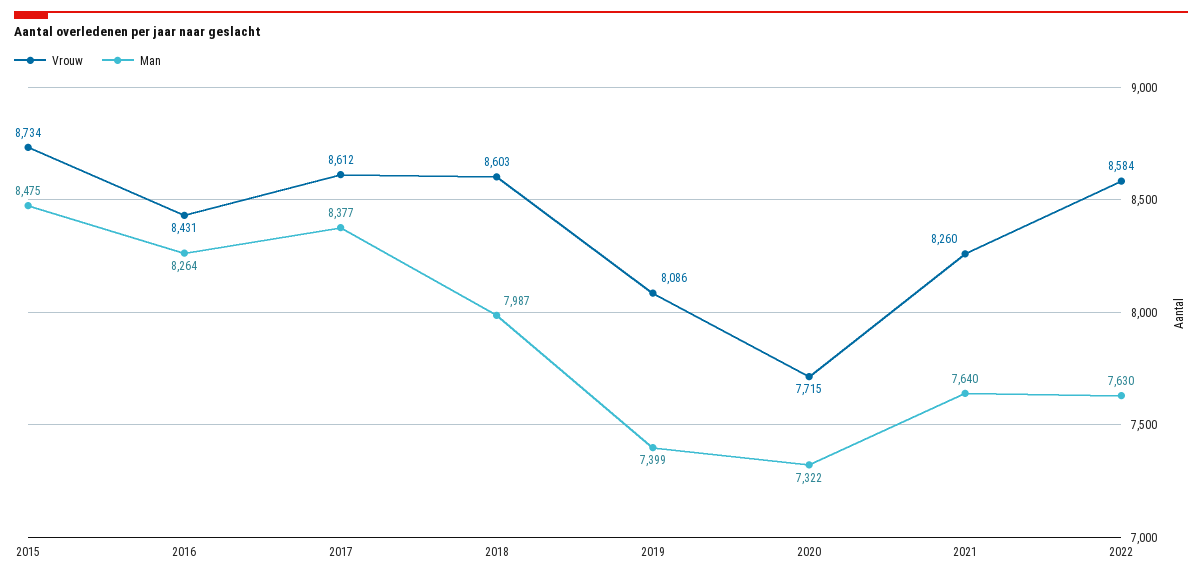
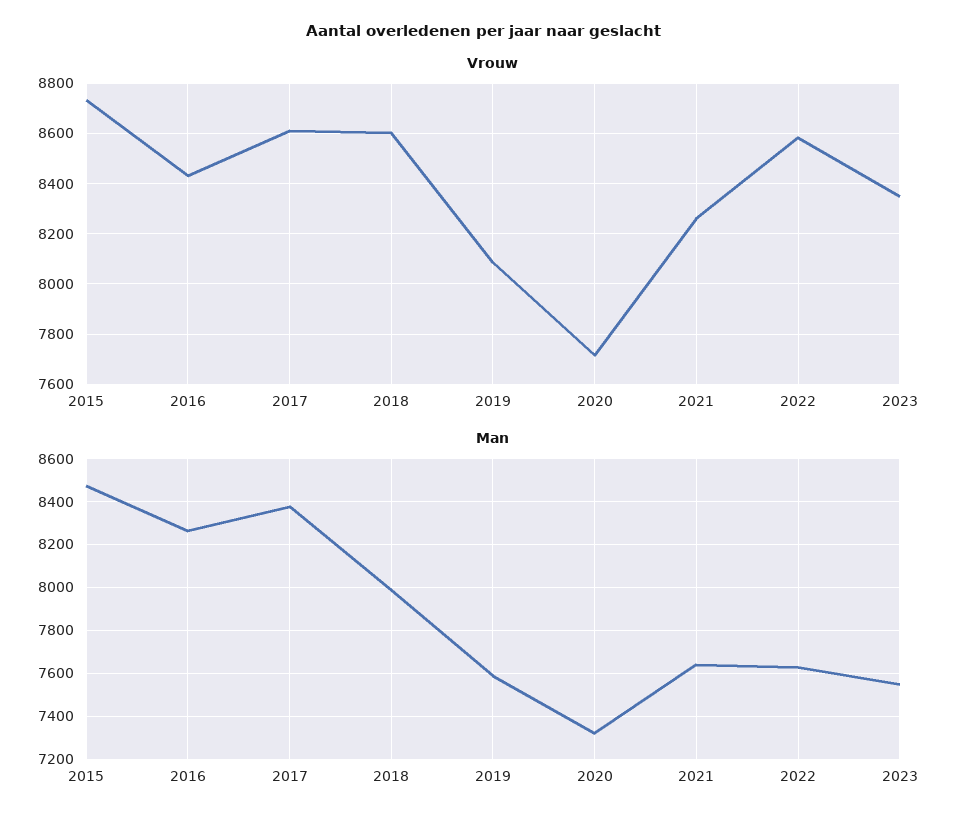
Man, 2019: 7399 -> 7600
Vrouw, 2023: none -> 8350
Man, 2023: none -> 7550

